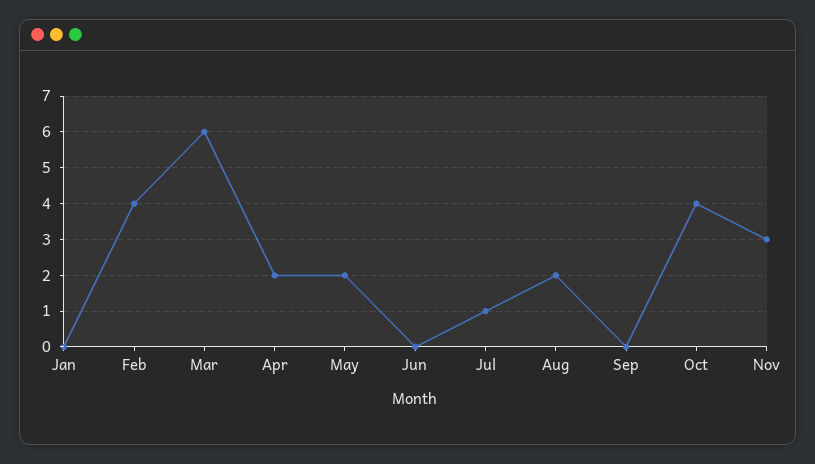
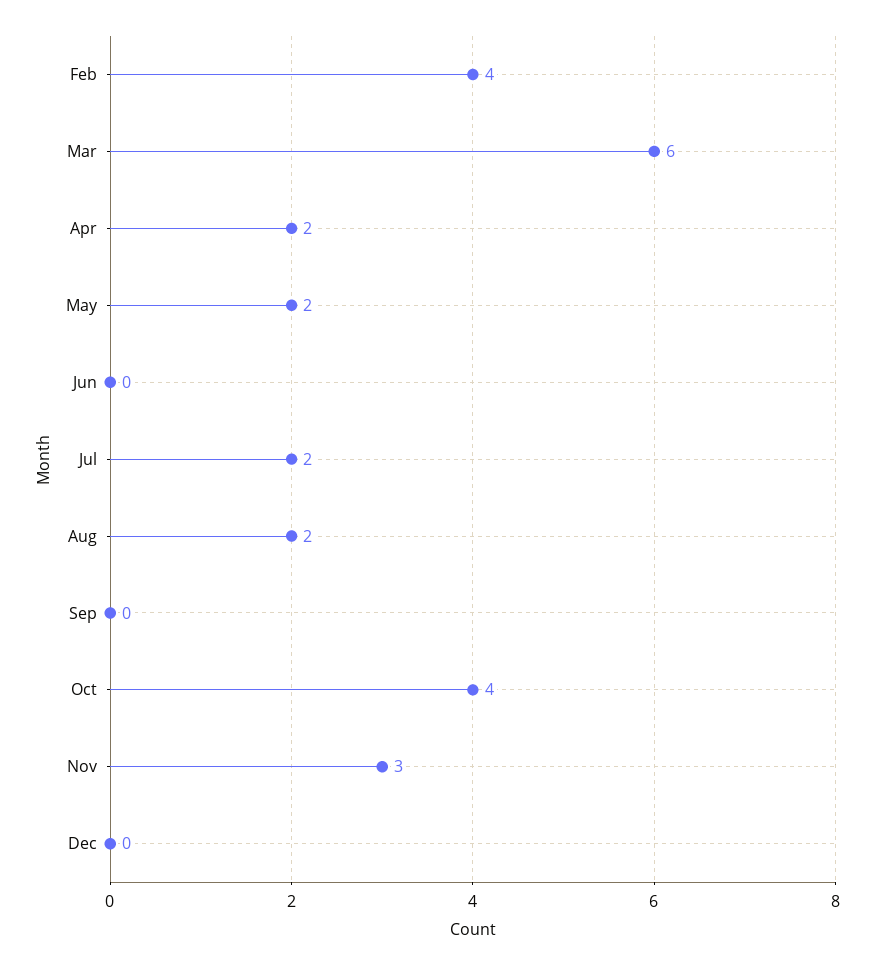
Jan: 0 -> none
Jul: 1 -> 2
Dec: none -> 0

